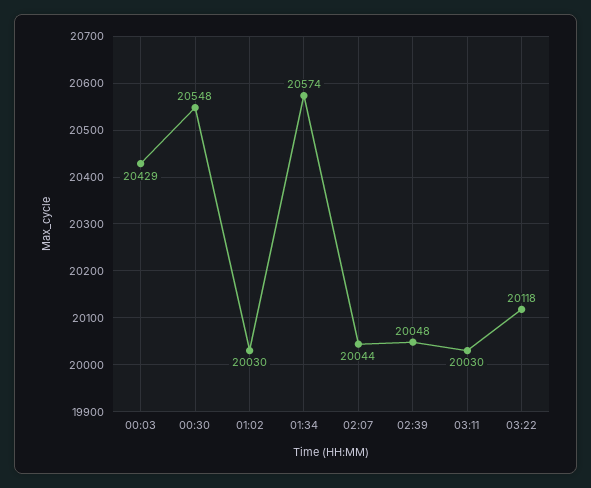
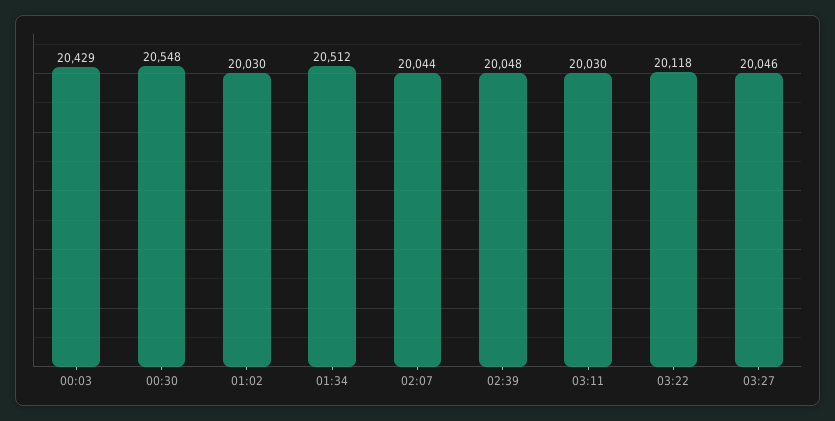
01:34: 20574 -> 20512
03:27: none -> 20046

